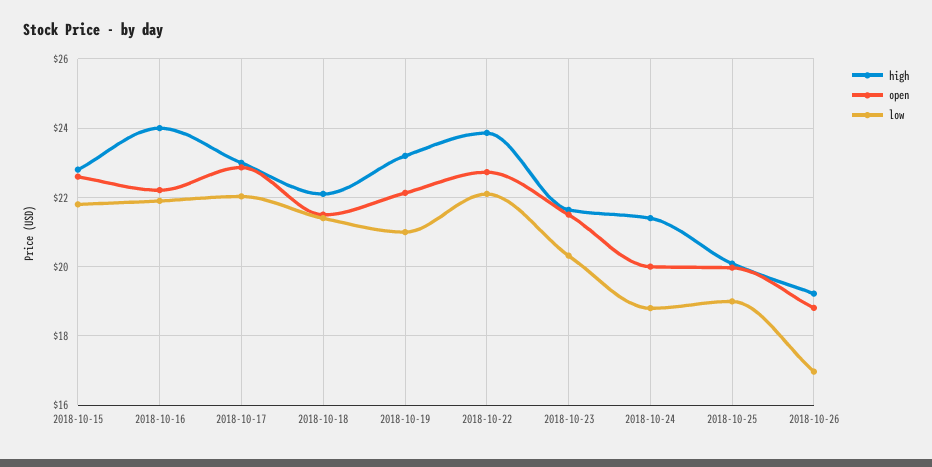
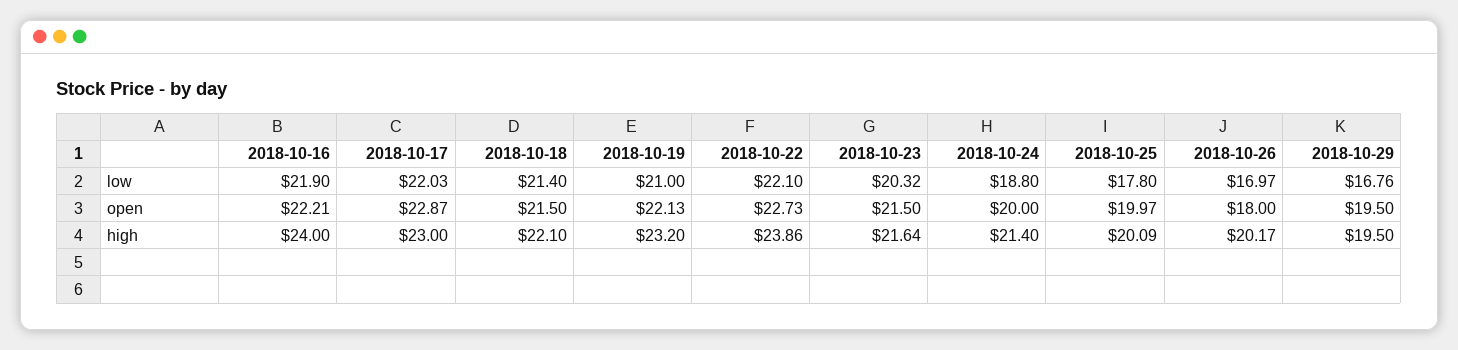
high, 2018-10-15: 22.8 -> none
open, 2018-10-15: 22.6 -> none
low, 2018-10-15: 21.8 -> none
low, 2018-10-25: 19 -> 17.8
high, 2018-10-26: 19.2 -> 20.17
open, 2018-10-26: 18.8 -> 18
low, 2018-10-29: none -> 16.76
open, 2018-10-29: none -> 19.5
high, 2018-10-29: none -> 19.5

